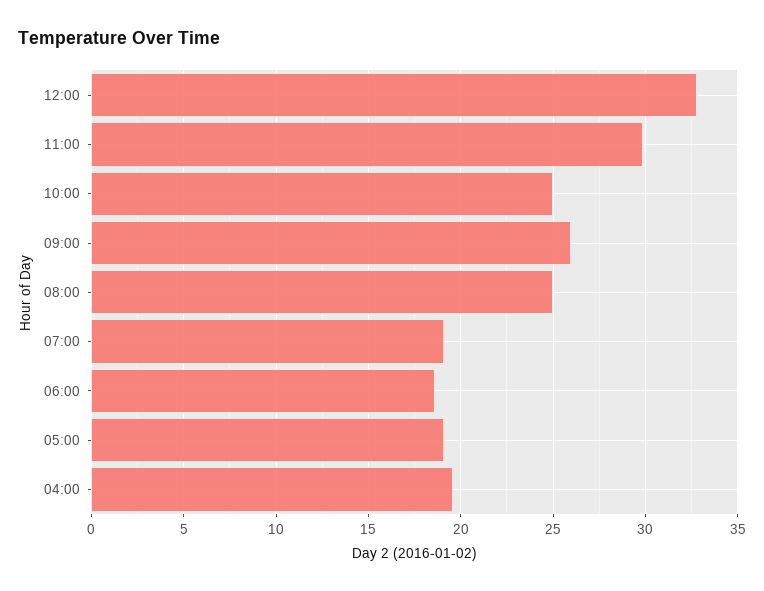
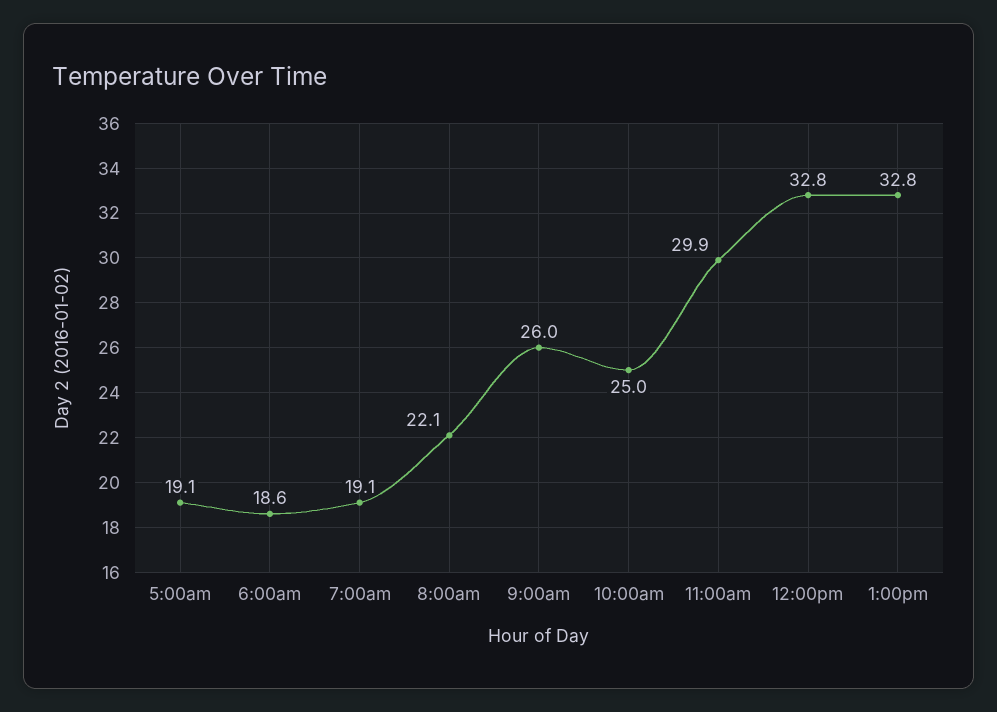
08:00: 25 -> 22.1
04:00: 19.5 -> none
1:00pm: none -> 32.8

